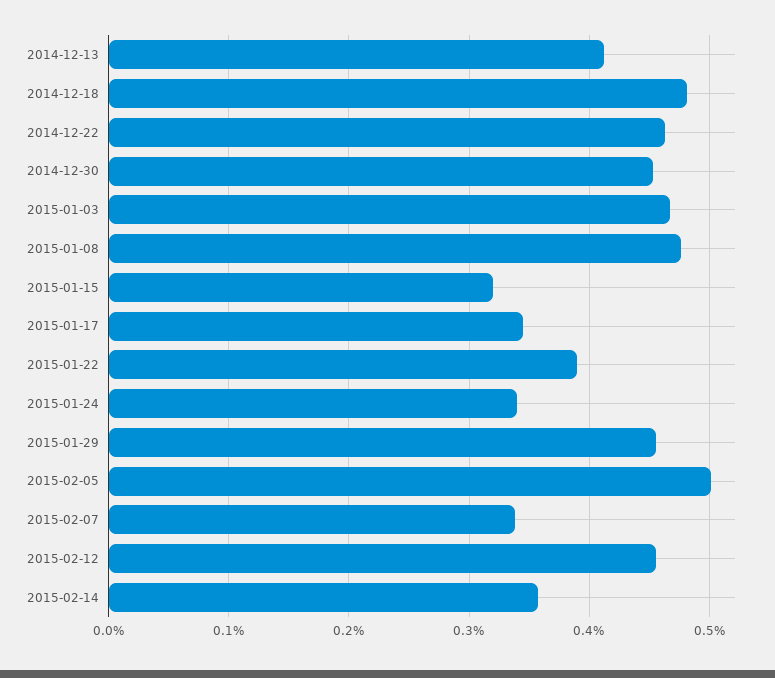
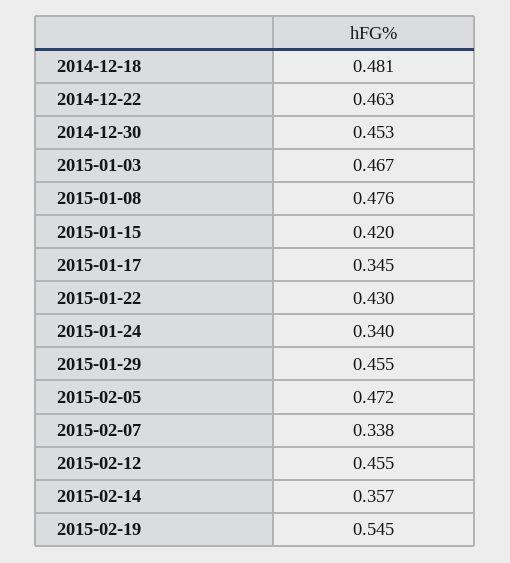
2014-12-13: 0.41 -> none
2015-01-15: 0.32 -> 0.42
2015-01-22: 0.39 -> 0.43
2015-02-05: 0.5 -> 0.472
2015-02-19: none -> 0.545

